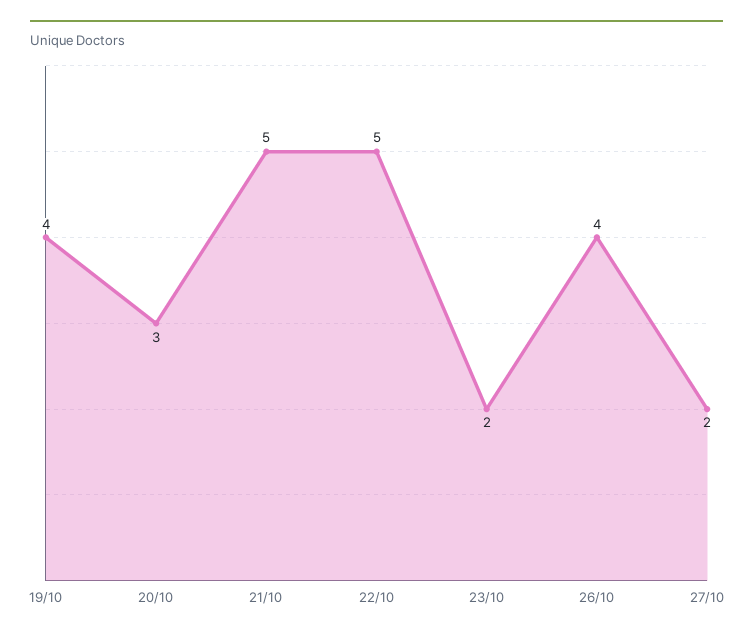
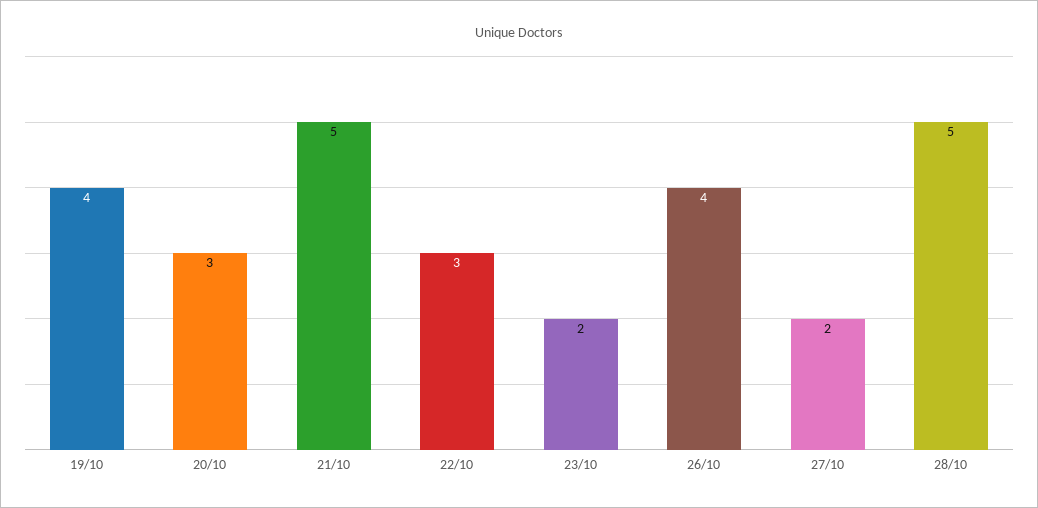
22/10: 5 -> 3
28/10: none -> 5

